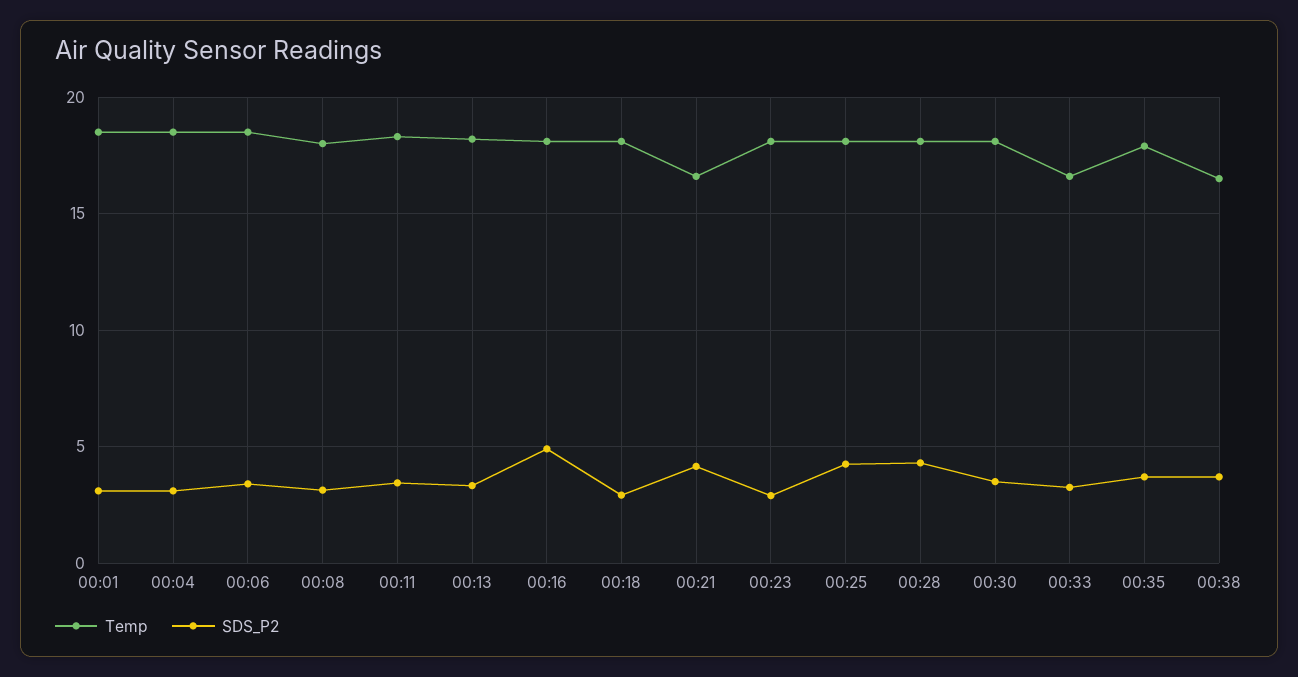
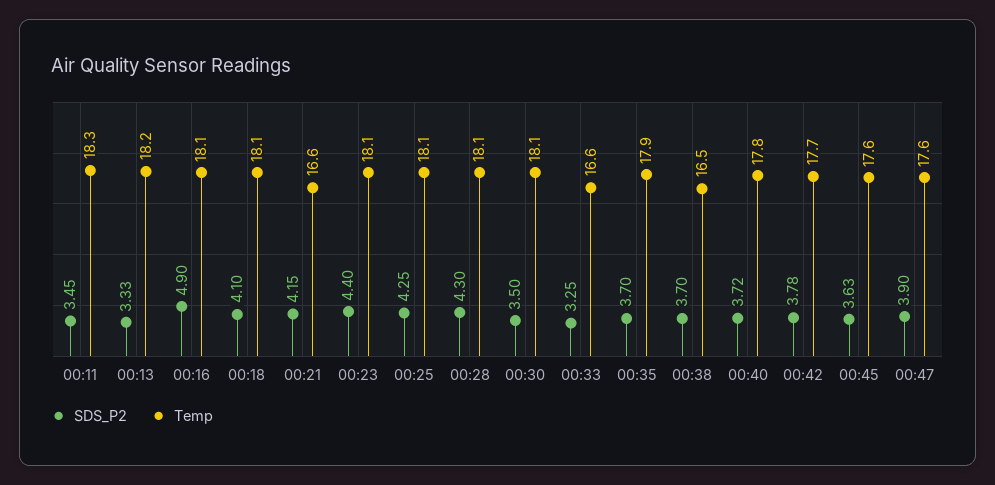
Temp, 00:01: 18.5 -> none
SDS_P2, 00:01: 3 -> none
Temp, 00:04: 18.5 -> none
SDS_P2, 00:04: 3 -> none
Temp, 00:06: 18.5 -> none
SDS_P2, 00:06: 3.5 -> none
Temp, 00:08: 18 -> none
SDS_P2, 00:08: 3 -> none
SDS_P2, 00:18: 3 -> 4.1
SDS_P2, 00:23: 3 -> 4.4
SDS_P2, 00:40: none -> 3.72
Temp, 00:40: none -> 17.8
SDS_P2, 00:42: none -> 3.78
Temp, 00:42: none -> 17.7
SDS_P2, 00:45: none -> 3.63
Temp, 00:45: none -> 17.6
SDS_P2, 00:47: none -> 3.9
Temp, 00:47: none -> 17.6

